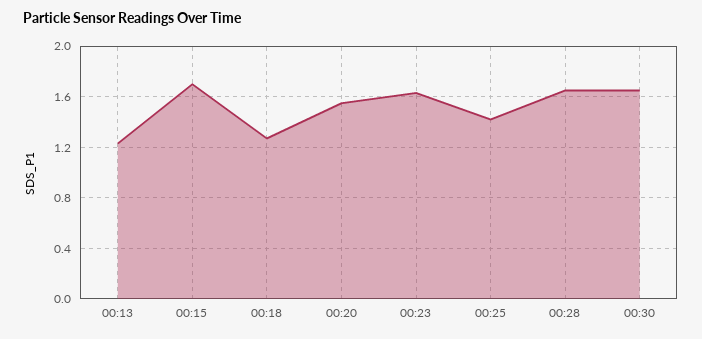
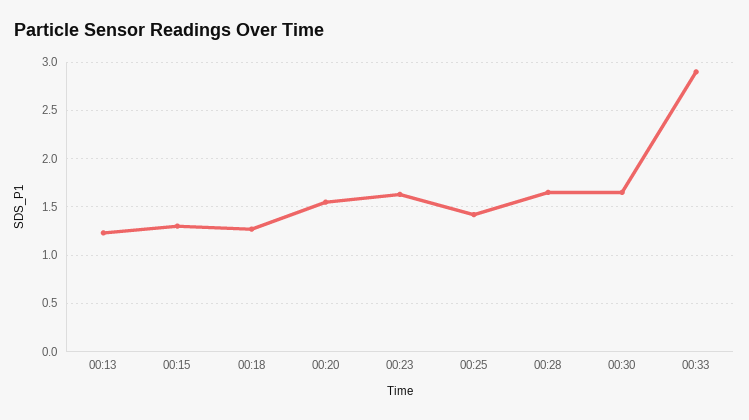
00:15: 1.7 -> 1.3
00:33: none -> 2.9

